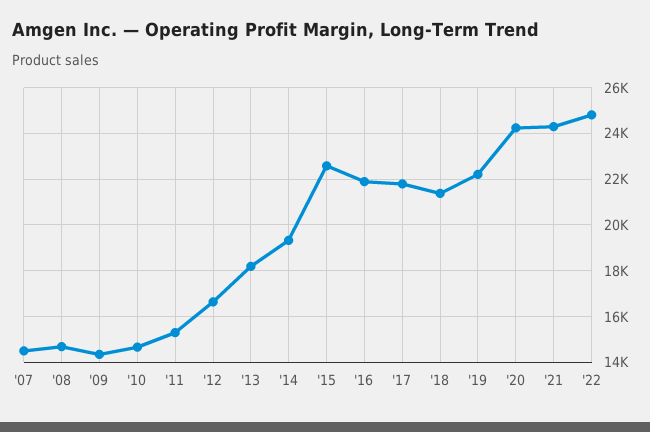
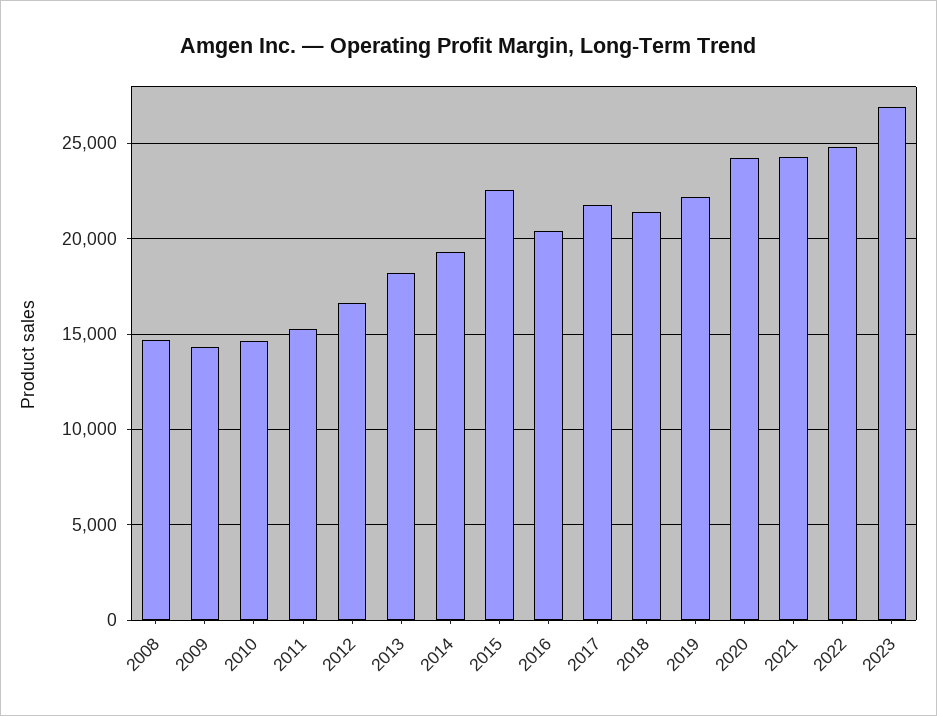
'07: 14500 -> none
'16: 22000 -> 20500
2023: none -> 27000

